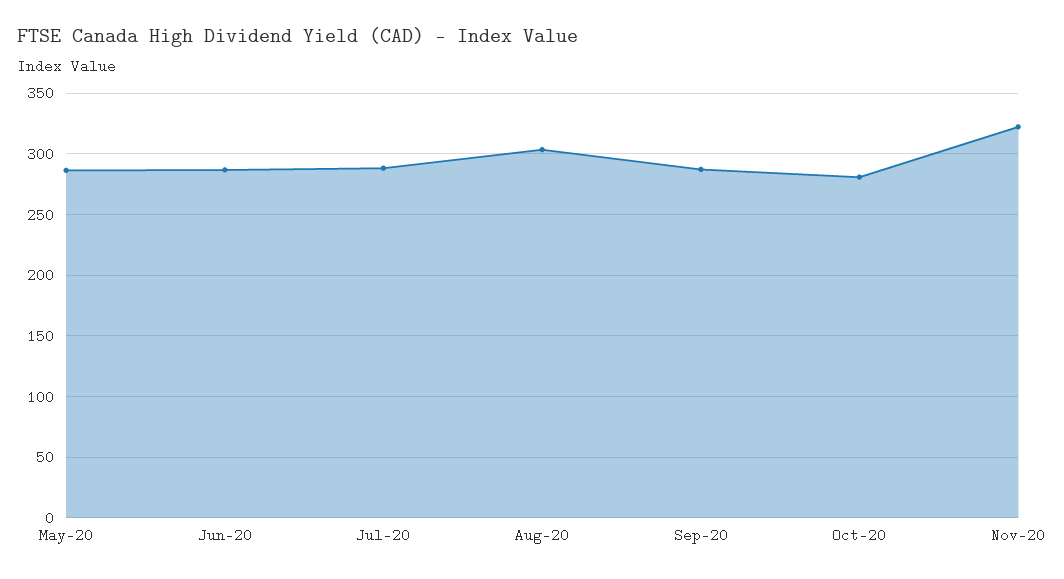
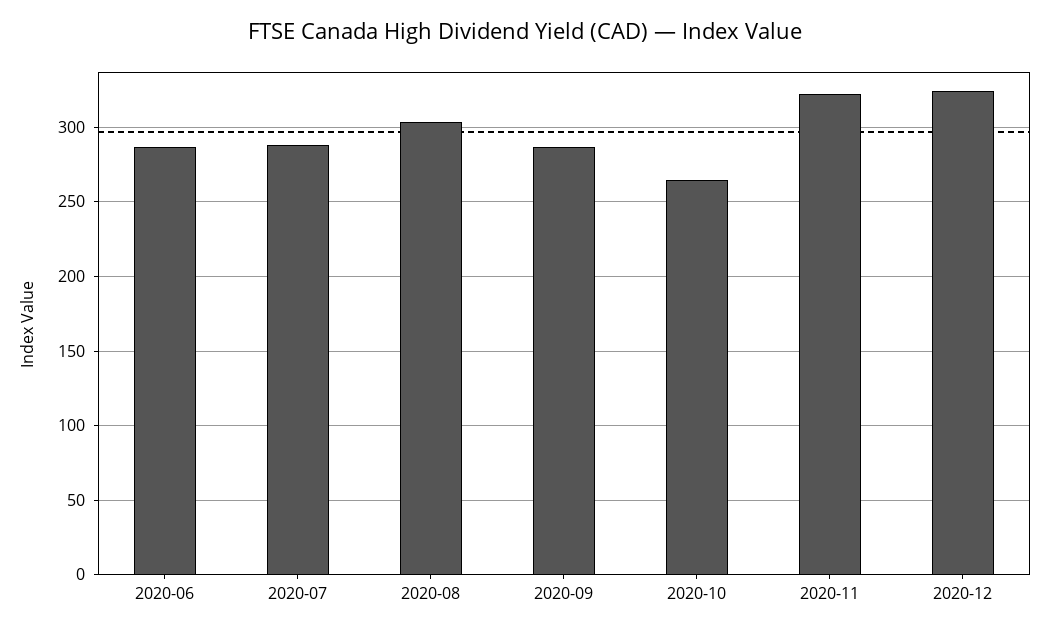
May-20: 285 -> none
Oct-20: 280 -> 265
2020-12: none -> 325

